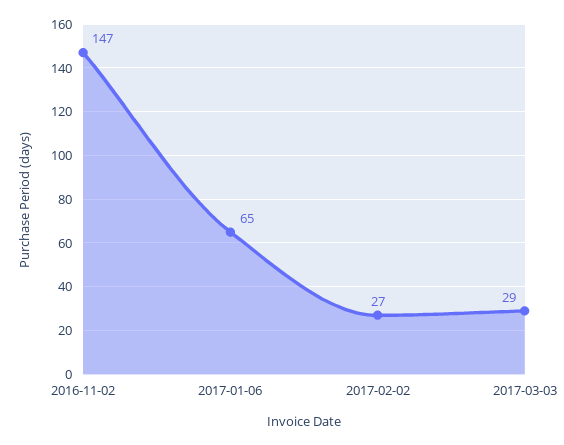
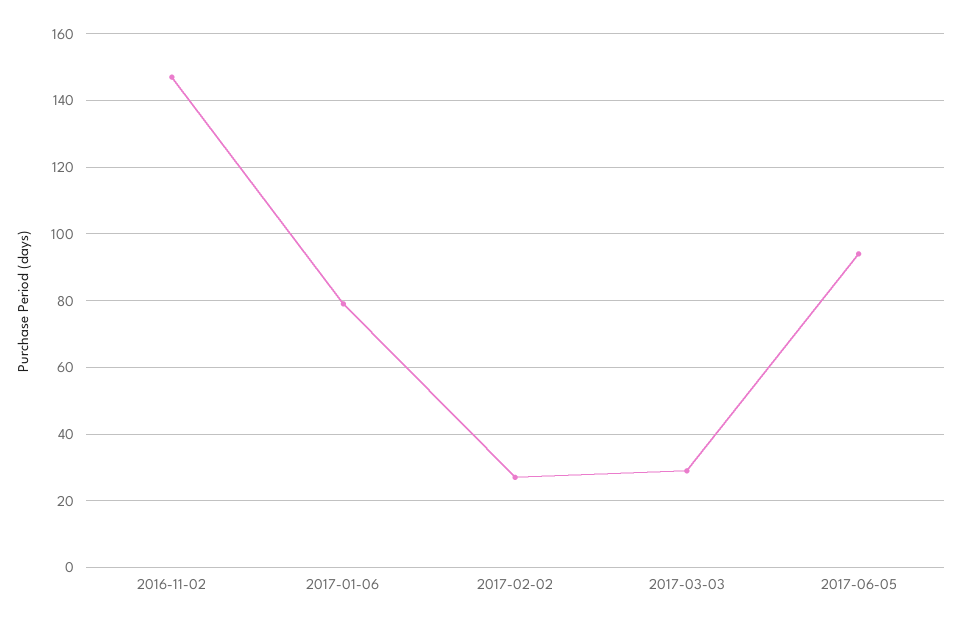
2017-01-06: 65 -> 80
2017-06-05: none -> 95

